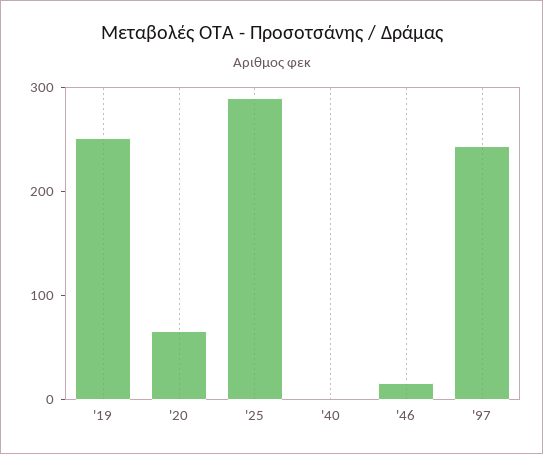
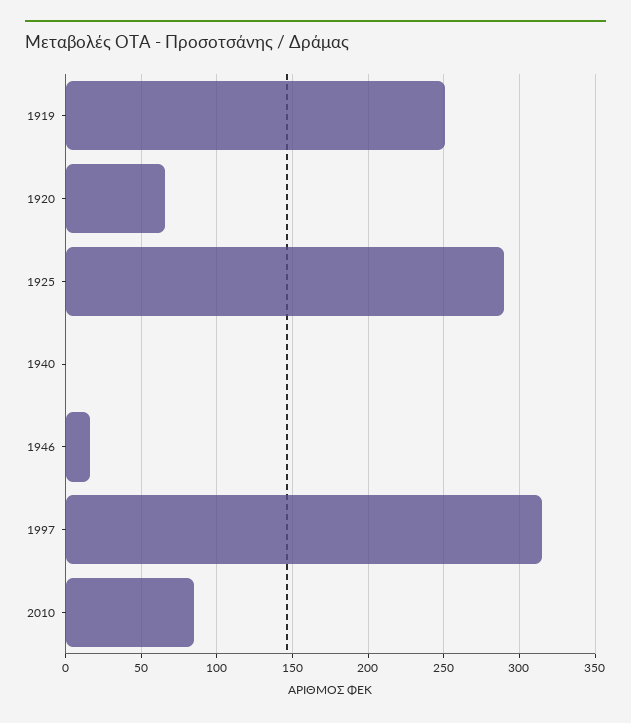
'97: 240 -> 315
2010: none -> 85

